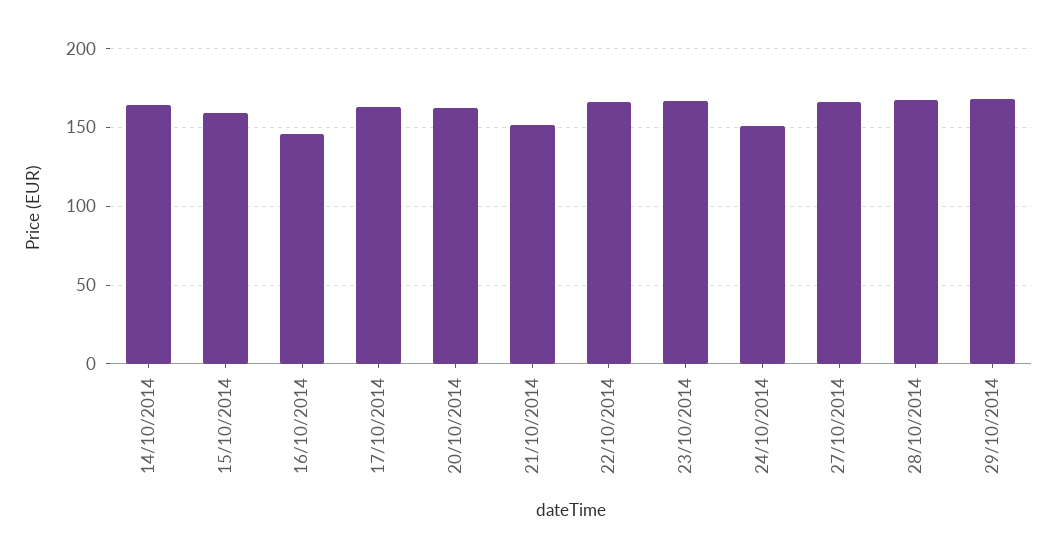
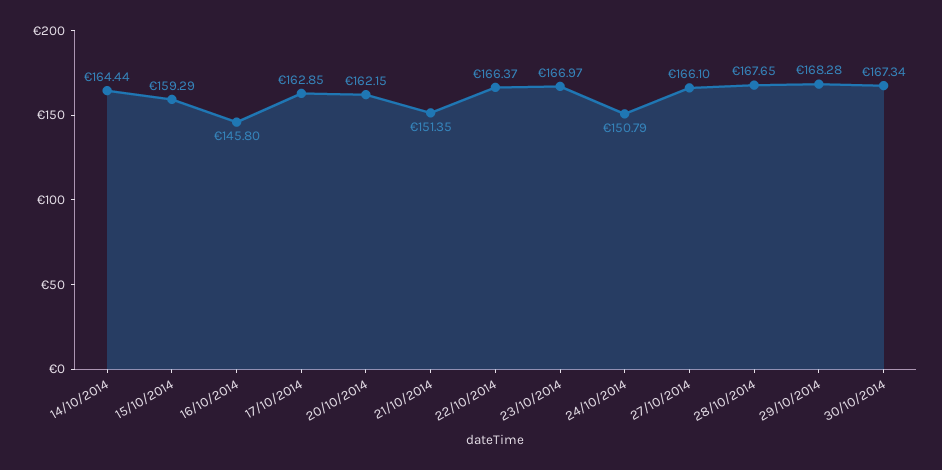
30/10/2014: none -> 167.34

